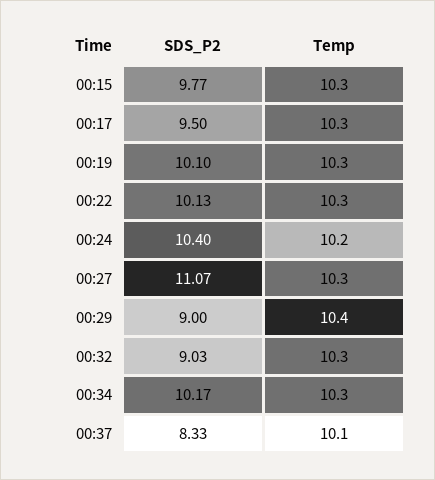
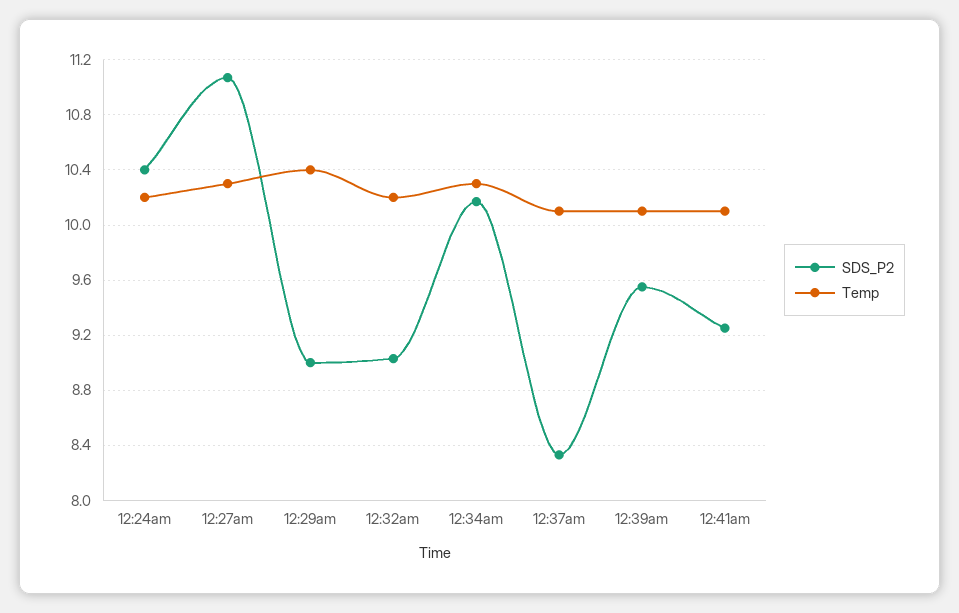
SDS_P2, 00:15: 9.77 -> none
Temp, 00:15: 10.3 -> none
SDS_P2, 00:17: 9.5 -> none
Temp, 00:17: 10.3 -> none
SDS_P2, 00:19: 10.1 -> none
Temp, 00:19: 10.3 -> none
SDS_P2, 00:22: 10.13 -> none
Temp, 00:22: 10.3 -> none
Temp, 00:32: 10.3 -> 10.2
SDS_P2, 12:39am: none -> 9.55
Temp, 12:39am: none -> 10.1
SDS_P2, 12:41am: none -> 9.25
Temp, 12:41am: none -> 10.1

